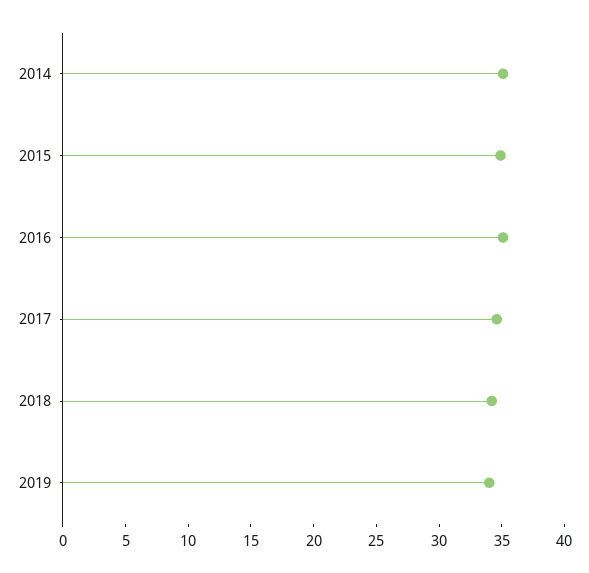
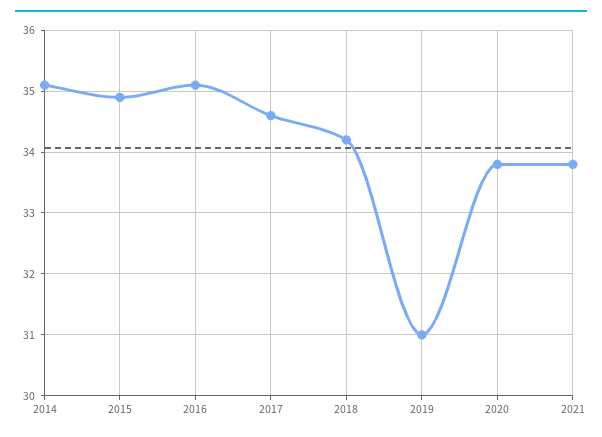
2019: 34 -> 31
2020: none -> 33.8
2021: none -> 33.8

